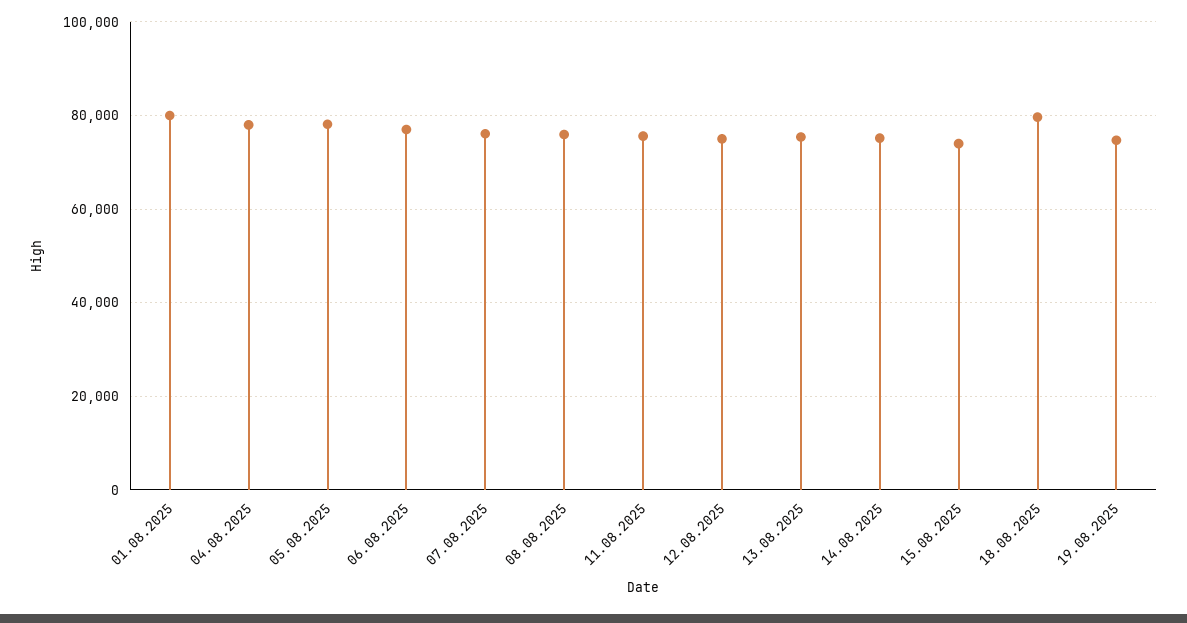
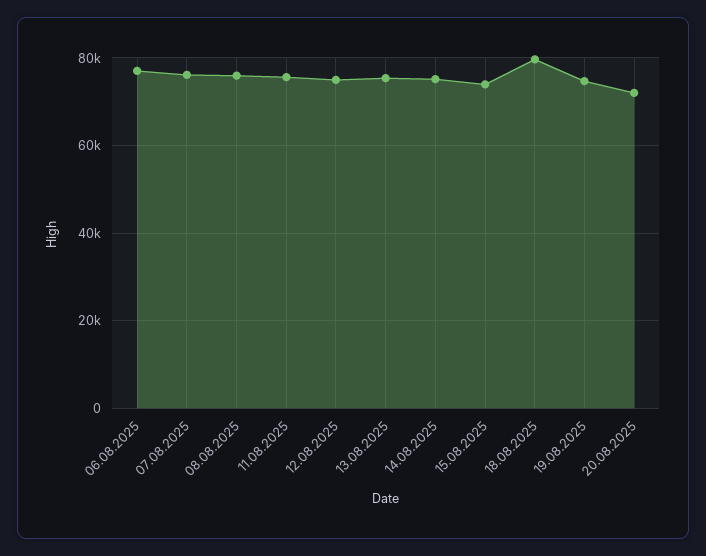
01.08.2025: 80000 -> none
04.08.2025: 78000 -> none
05.08.2025: 78000 -> none
20.08.2025: none -> 72000

